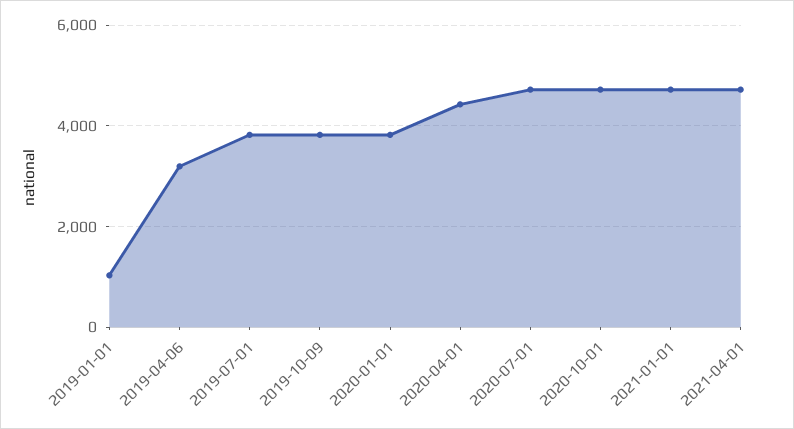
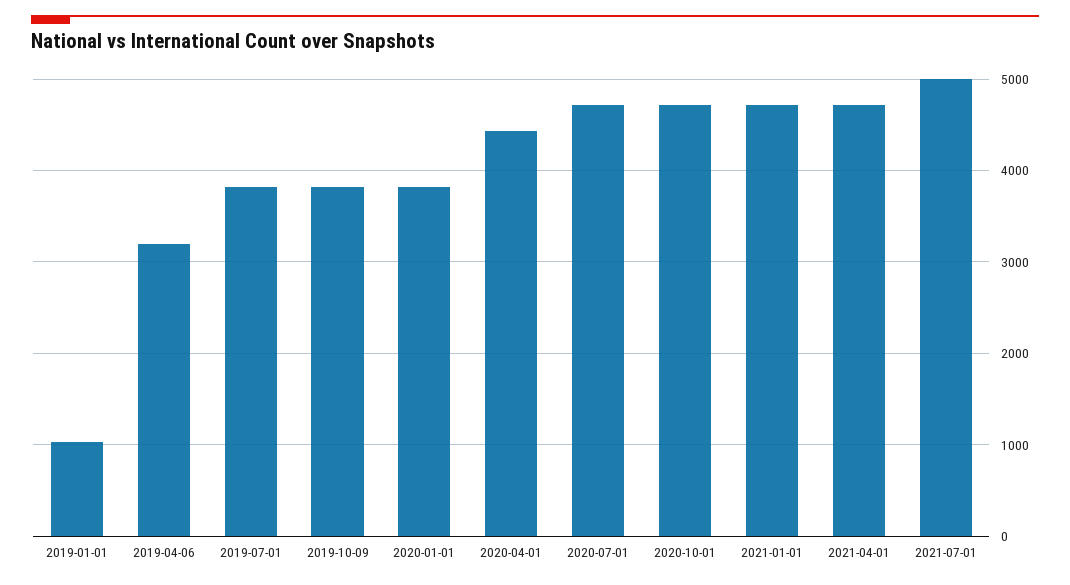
2021-07-01: none -> 5000

